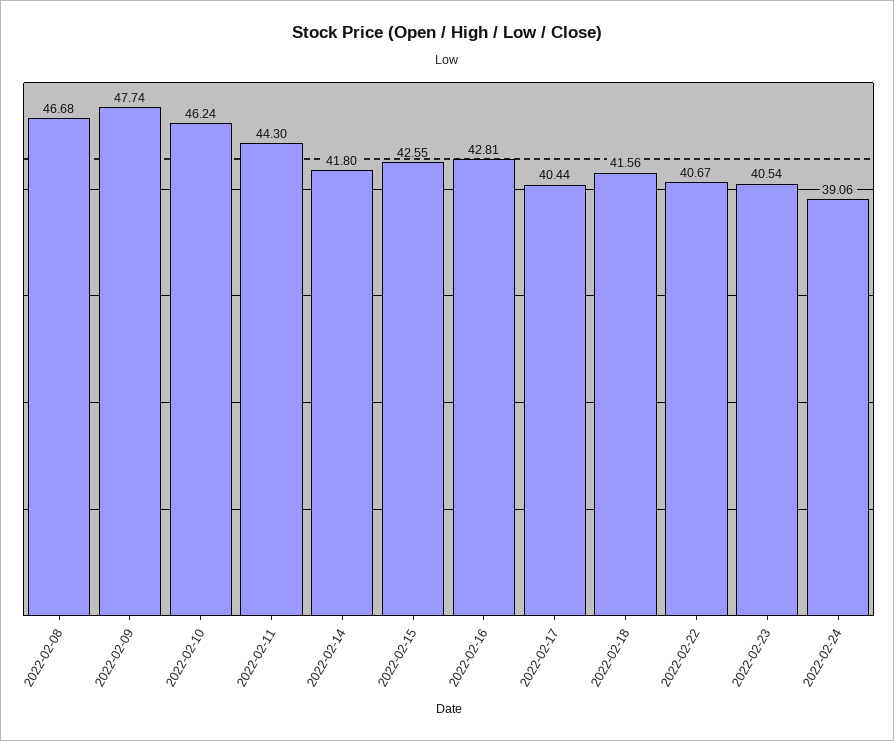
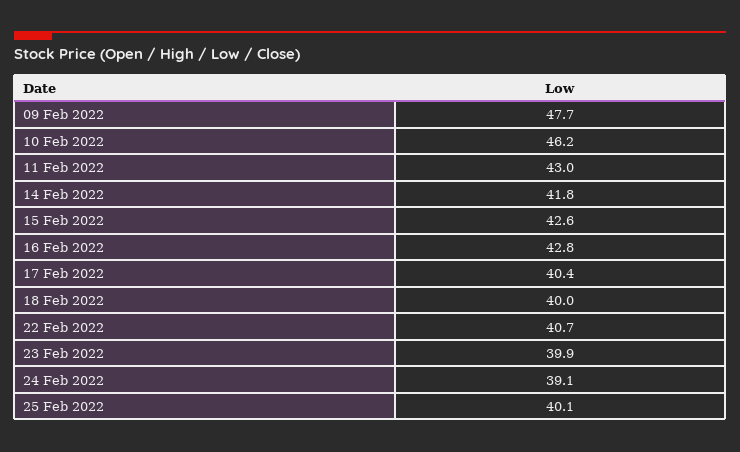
2022-02-08: 46.68 -> none
2022-02-11: 44.3 -> 43
2022-02-18: 41.56 -> 40
2022-02-23: 40.54 -> 39.9
25 Feb 2022: none -> 40.1

